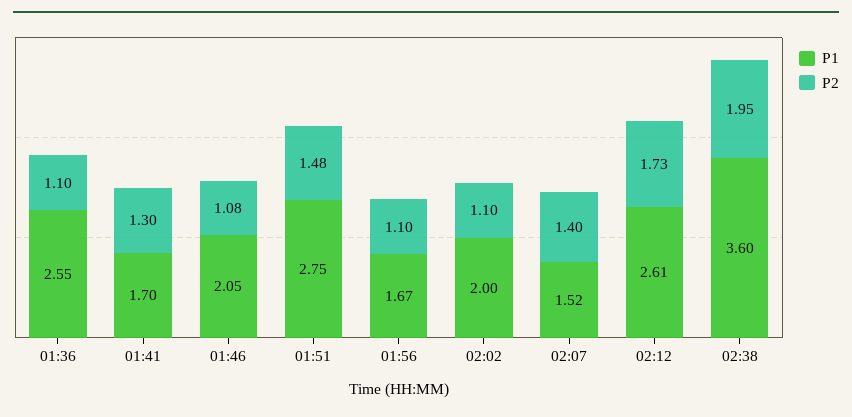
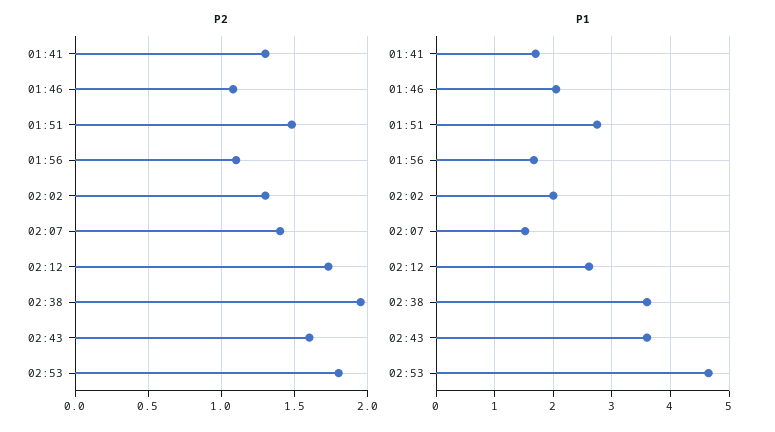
P1, 01:36: 2.55 -> none
P2, 01:36: 1.1 -> none
P2, 02:02: 1.1 -> 1.3
P2, 02:43: none -> 1.6
P2, 02:53: none -> 1.8
P1, 02:43: none -> 3.6
P1, 02:53: none -> 4.6

